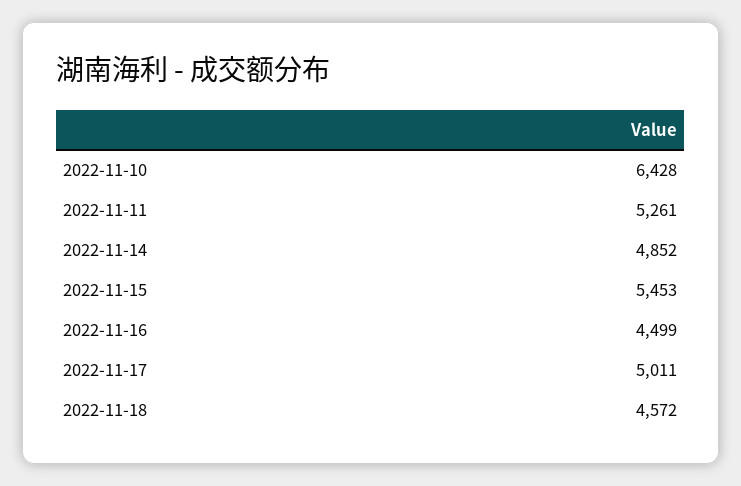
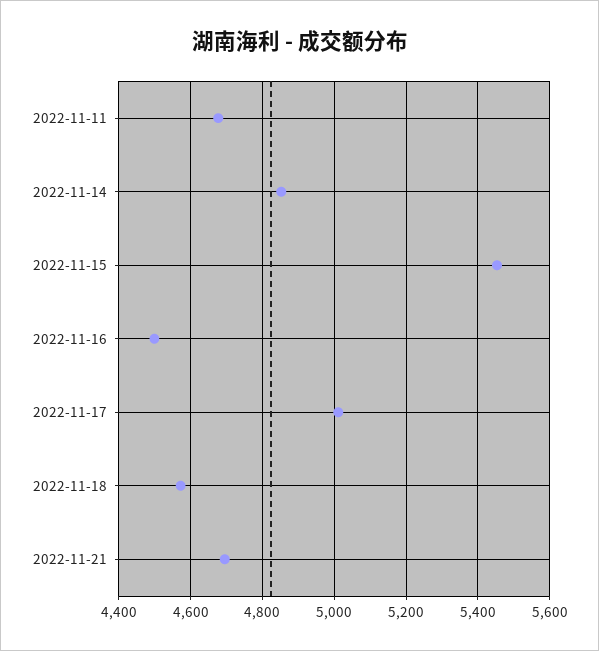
2022-11-10: 6428 -> none
2022-11-11: 5261 -> 4680
2022-11-21: none -> 4700

